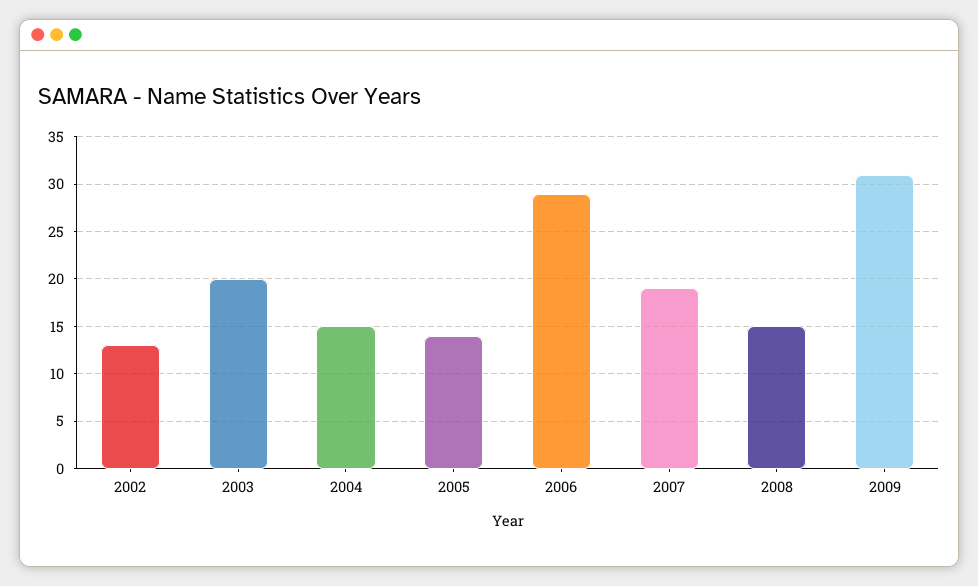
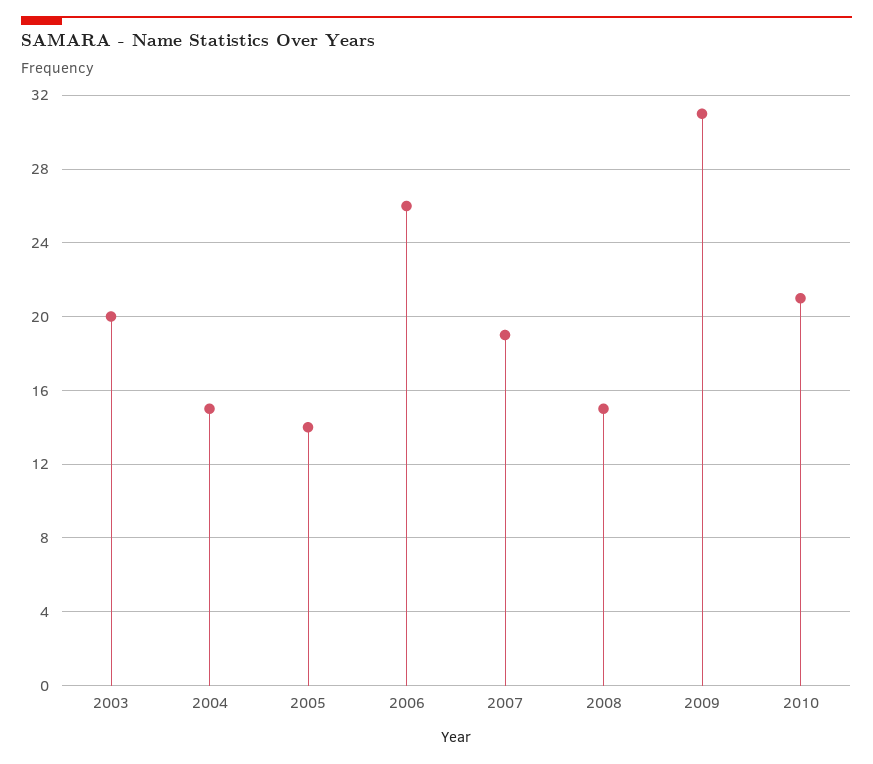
2002: 13 -> none
2006: 29 -> 26
2010: none -> 21

